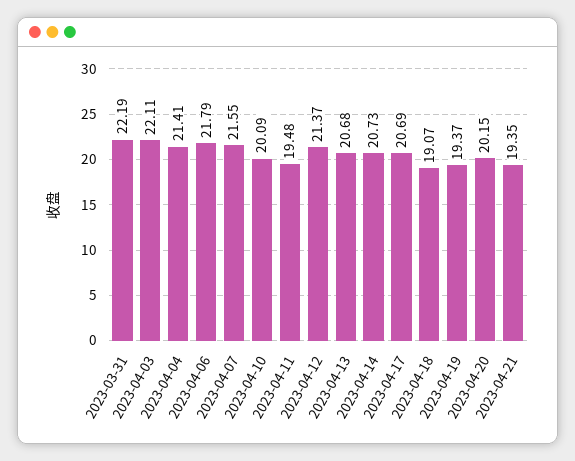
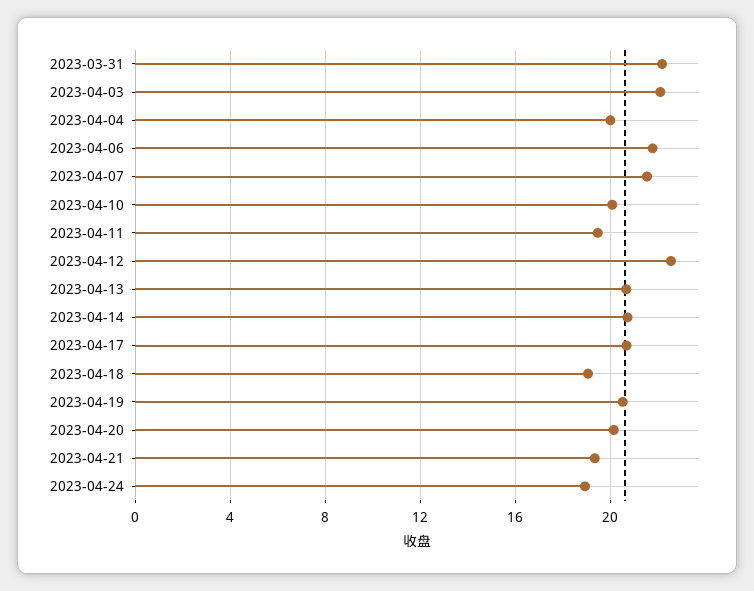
2023-04-04: 21.41 -> 20
2023-04-12: 21.37 -> 22.5
2023-04-19: 19.37 -> 20.5
2023-04-24: none -> 19

